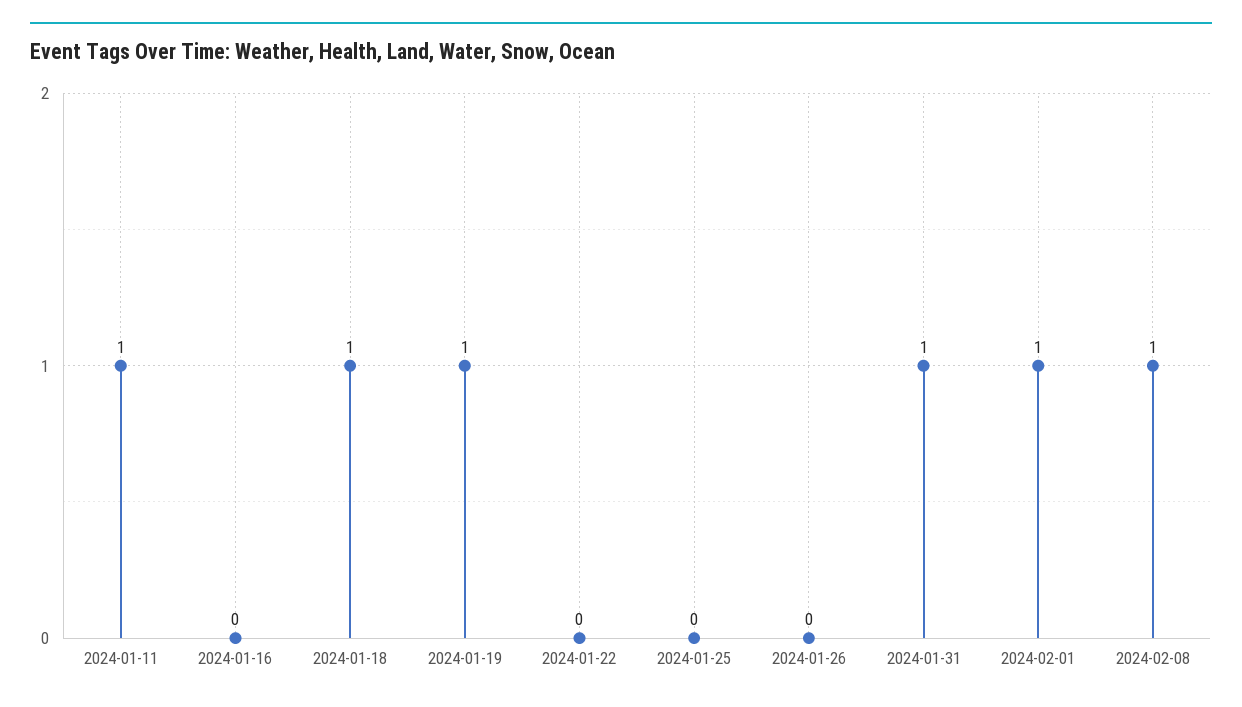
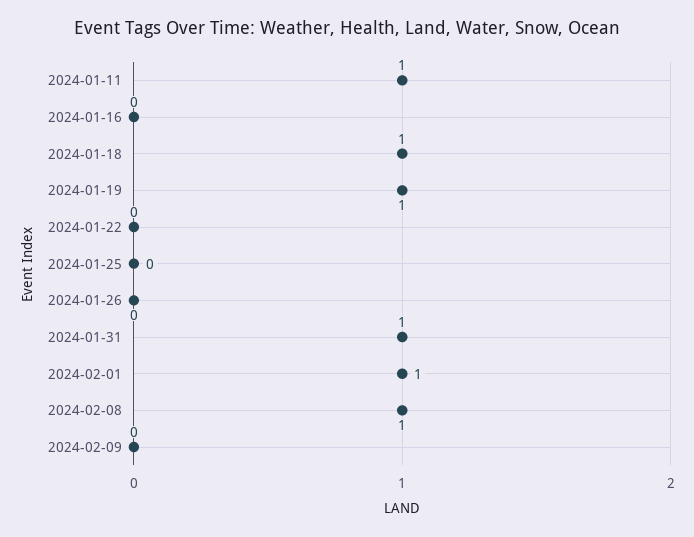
2024-02-09: none -> 0

